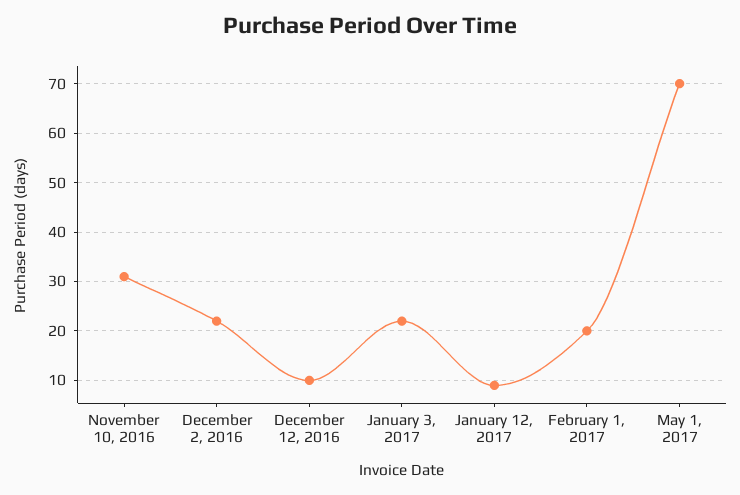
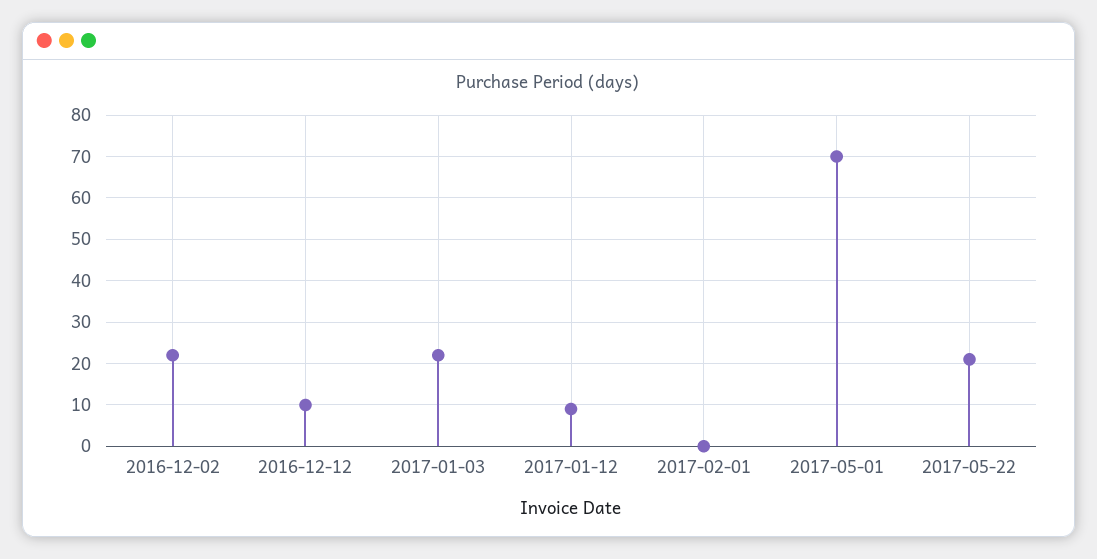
November 10, 2016: 30 -> none
February 1, 2017: 20 -> 0
2017-05-22: none -> 20

